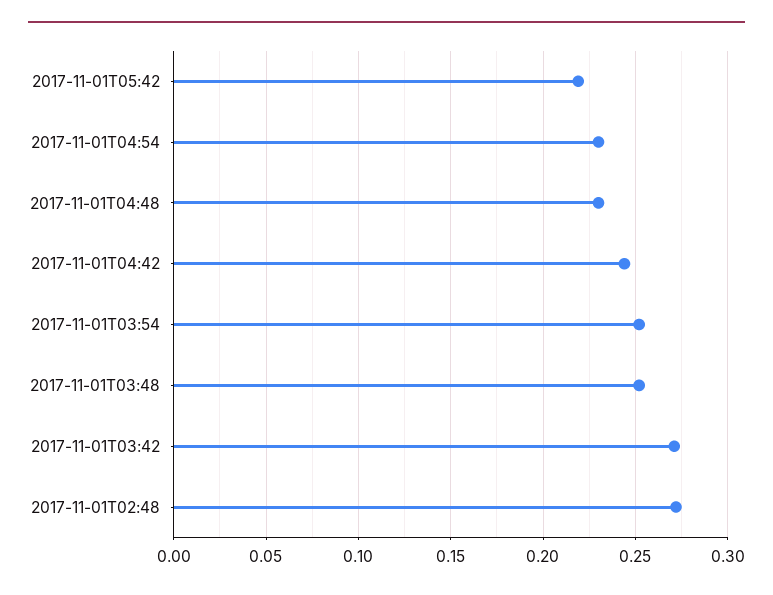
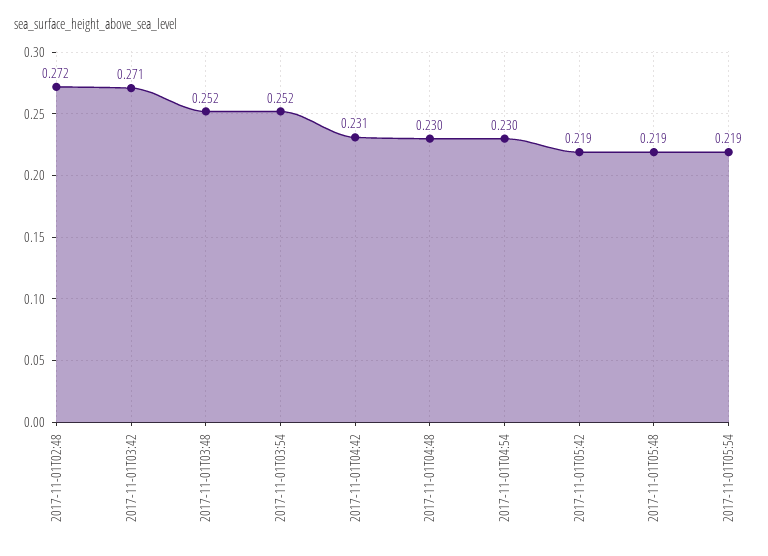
2017-11-01T04:42: 0.245 -> 0.231
2017-11-01T05:48: none -> 0.219
2017-11-01T05:54: none -> 0.219

